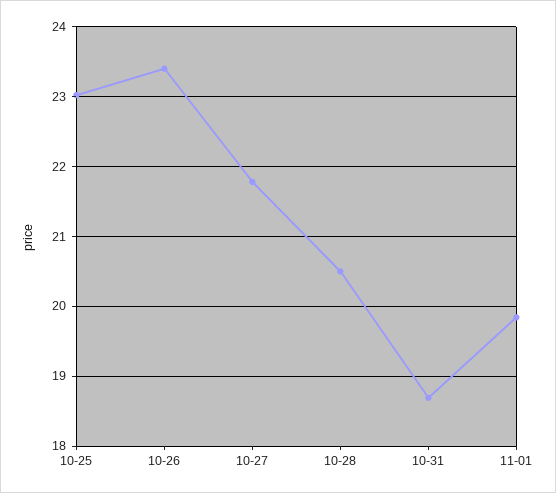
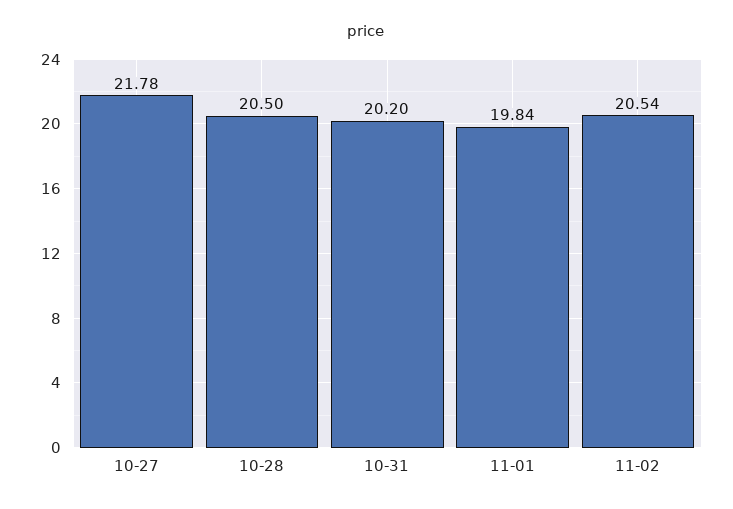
10-25: 23 -> none
10-26: 23.4 -> none
10-31: 18.7 -> 20.2
11-02: none -> 20.54

